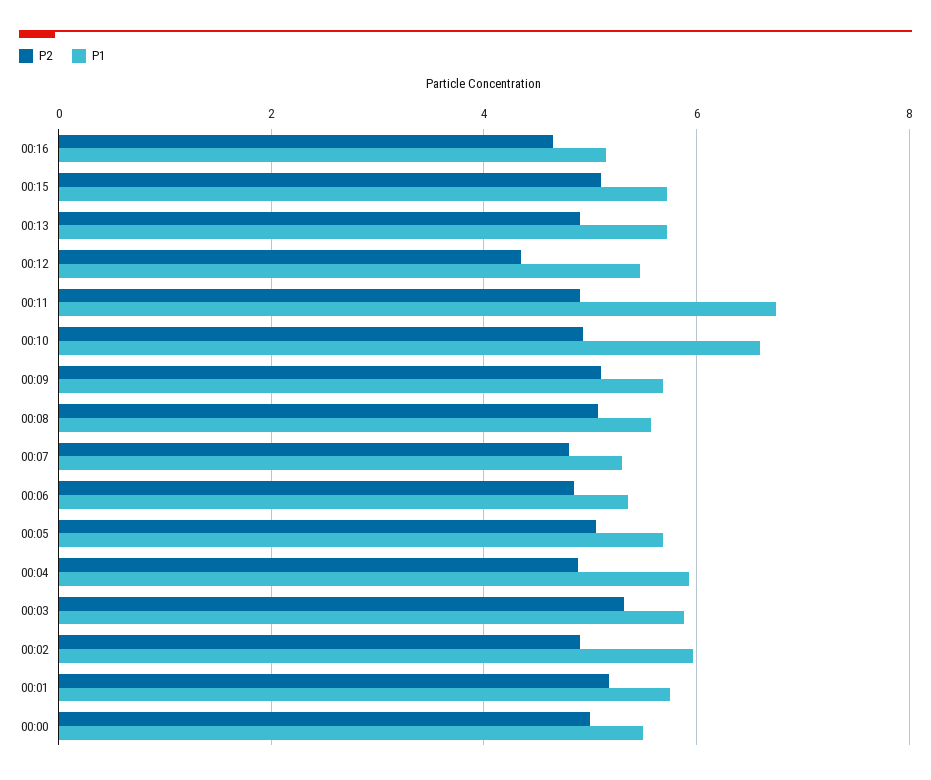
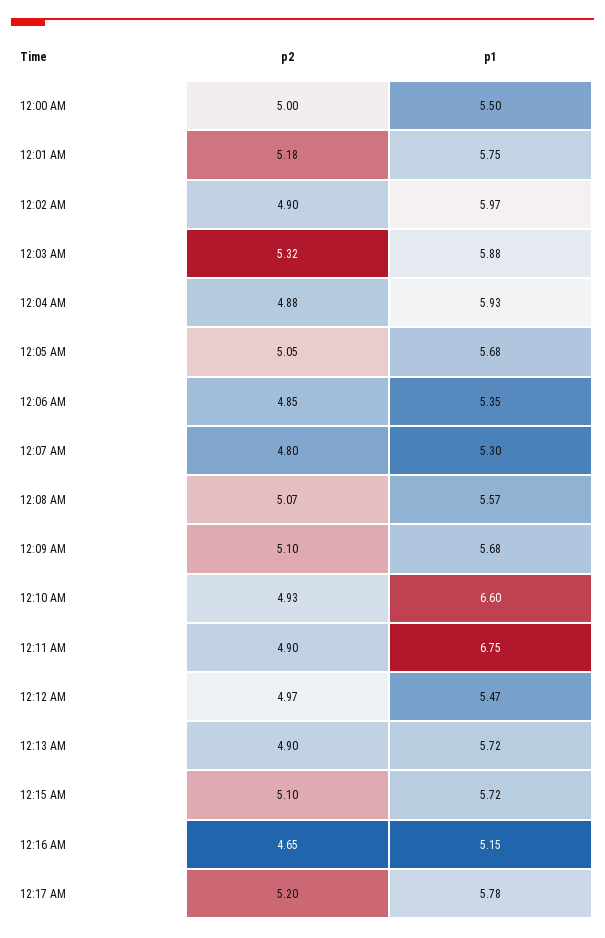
P2, 00:12: 4.4 -> 4.97
P2, 12:17 AM: none -> 5.2
P1, 12:17 AM: none -> 5.78

